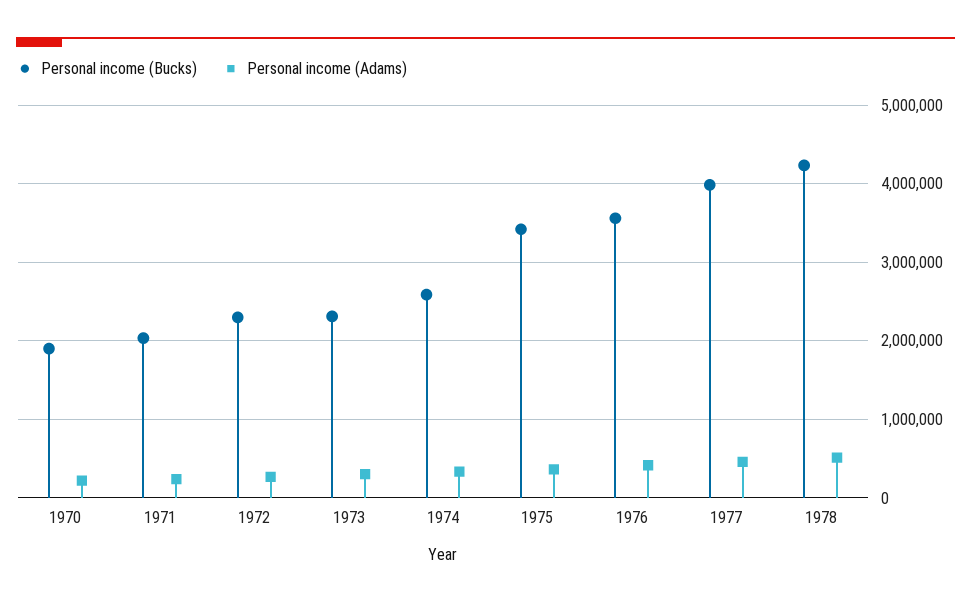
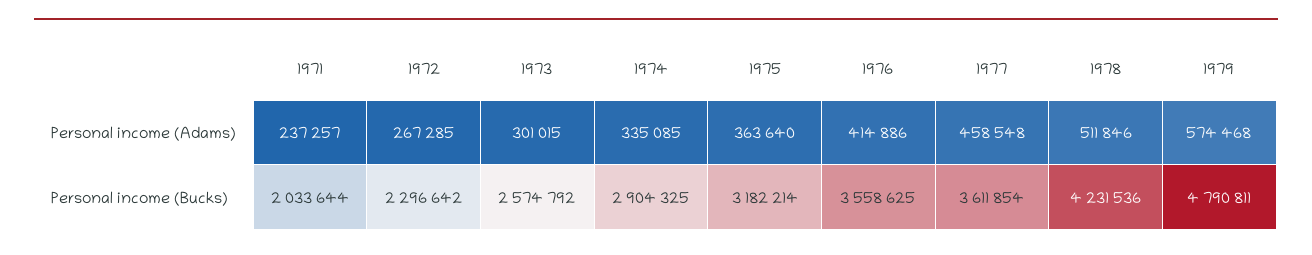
Personal income (Bucks), 1970: 1900000 -> none
Personal income (Adams), 1970: 200000 -> none
Personal income (Bucks), 1973: 2300000 -> 2574792
Personal income (Bucks), 1974: 2600000 -> 2904325
Personal income (Bucks), 1975: 3400000 -> 3182214
Personal income (Bucks), 1977: 4000000 -> 3611854
Personal income (Adams), 1979: none -> 574468
Personal income (Bucks), 1979: none -> 4790811

